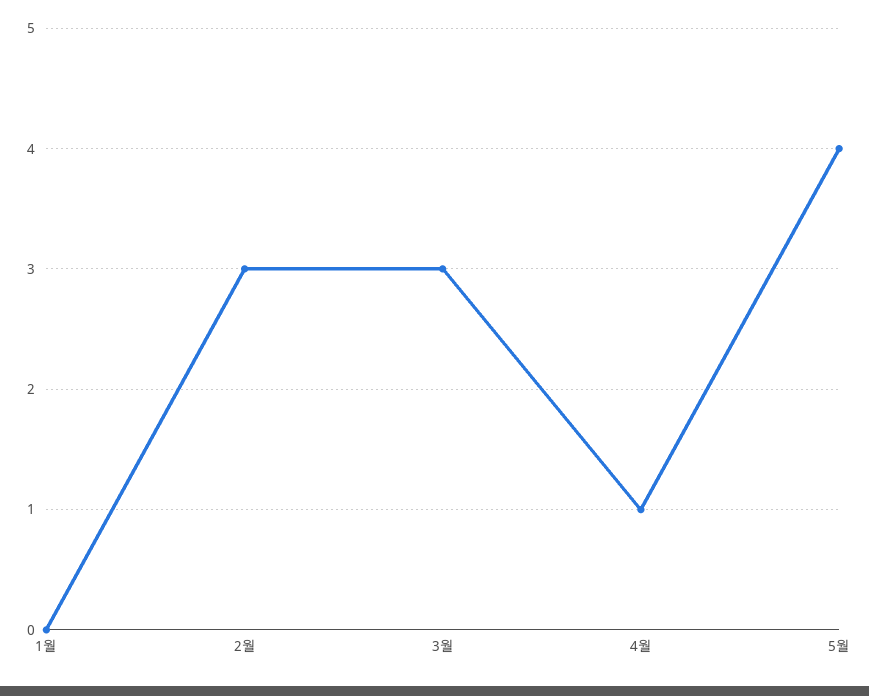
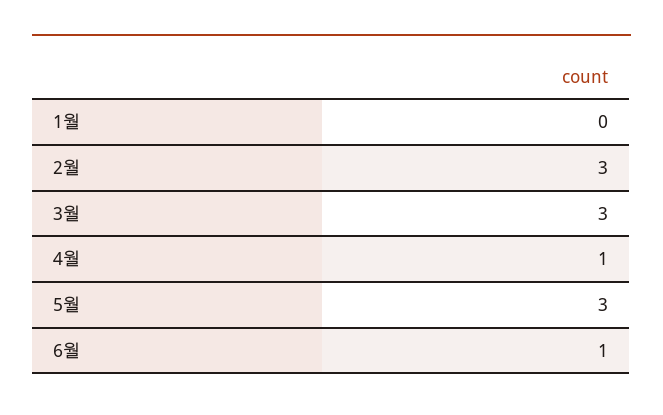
5월: 4 -> 3
6월: none -> 1

